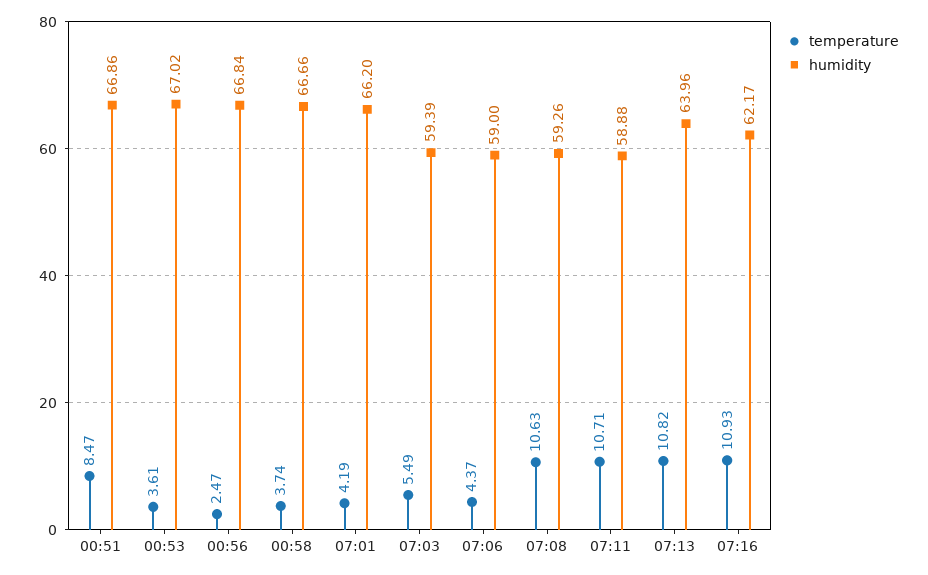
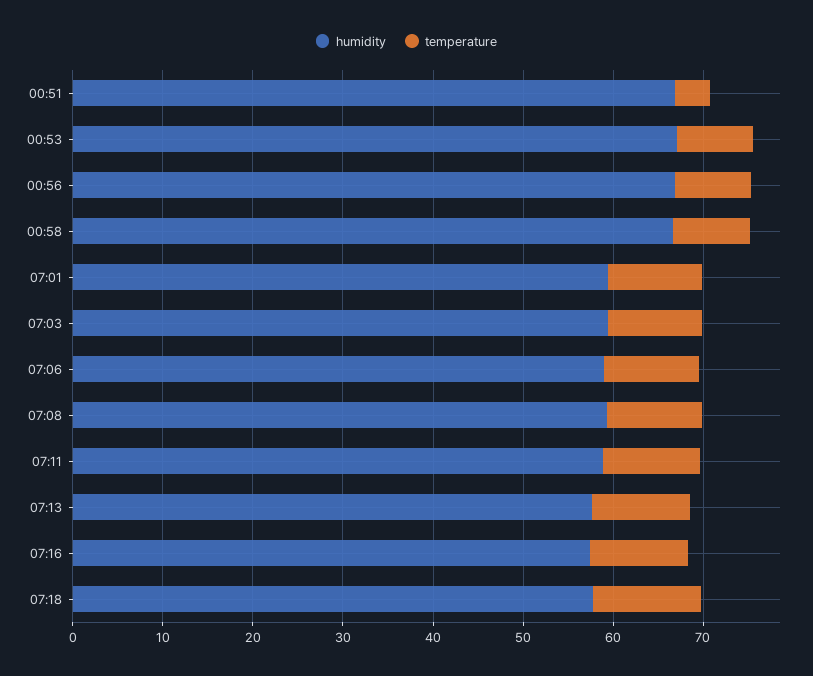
temperature, 00:51: 8.47 -> 4
temperature, 00:53: 3.61 -> 8
temperature, 00:56: 2.47 -> 8
temperature, 00:58: 3.74 -> 8
temperature, 07:01: 4.19 -> 10
humidity, 07:01: 66.2 -> 60
temperature, 07:03: 5.49 -> 10
temperature, 07:06: 4.37 -> 10
humidity, 07:13: 63.96 -> 58
humidity, 07:16: 62.17 -> 58
humidity, 07:18: none -> 58
temperature, 07:18: none -> 12

